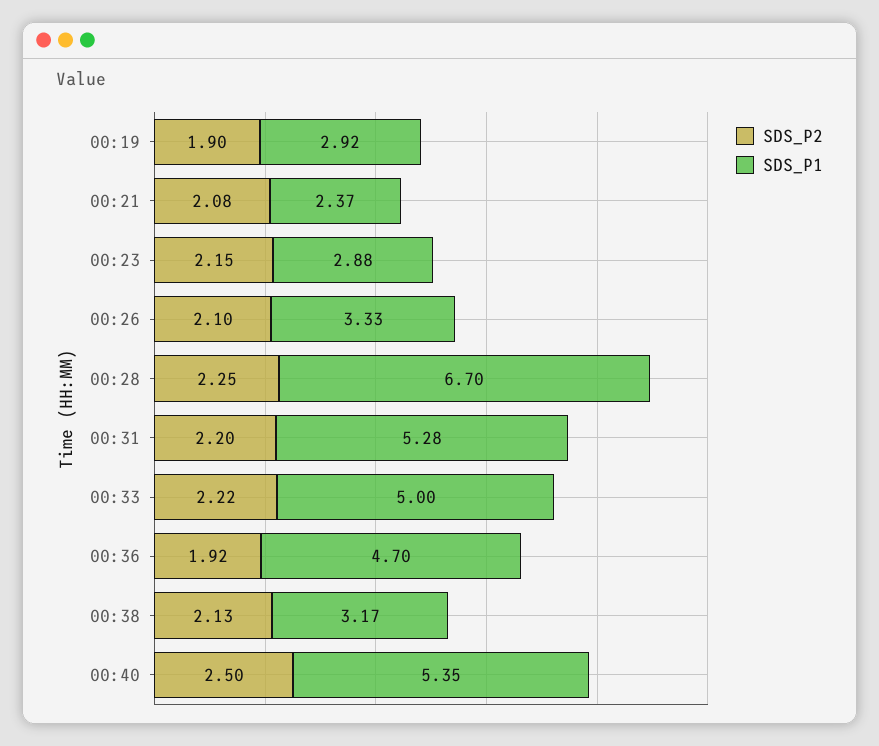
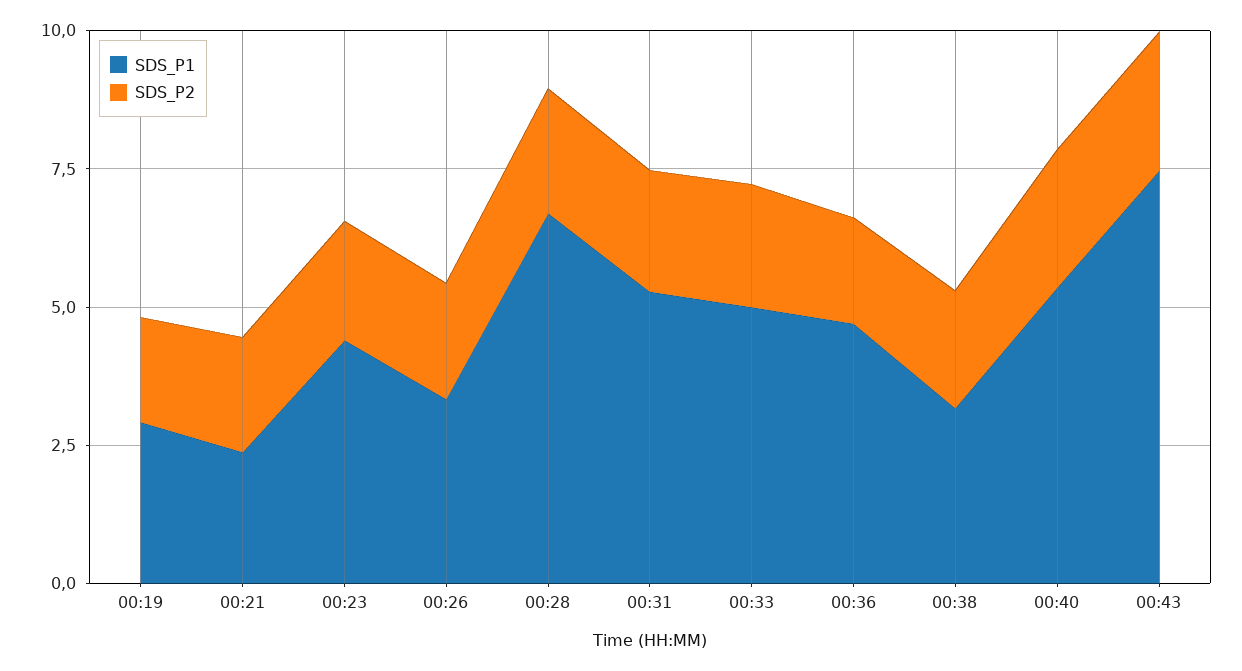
SDS_P1, 00:23: 2.88 -> 4.5
SDS_P1, 00:43: none -> 7.5
SDS_P2, 00:43: none -> 2.5

